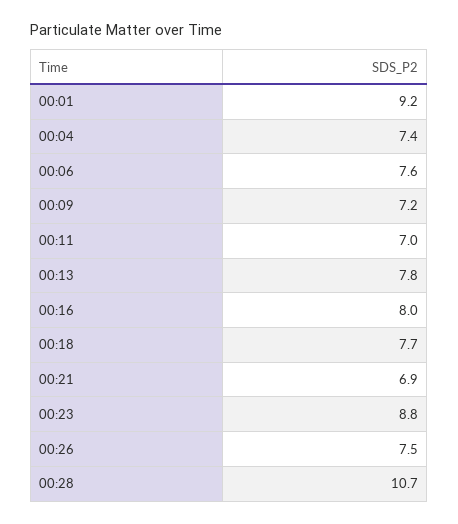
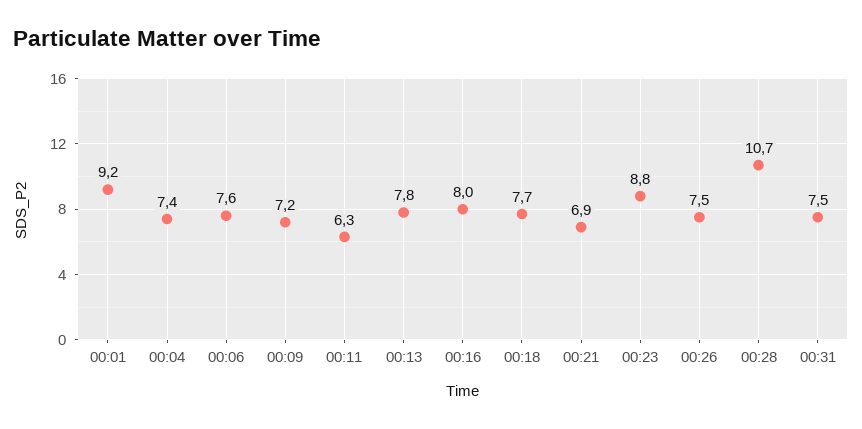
00:11: 7 -> 6.3
00:31: none -> 7.5

